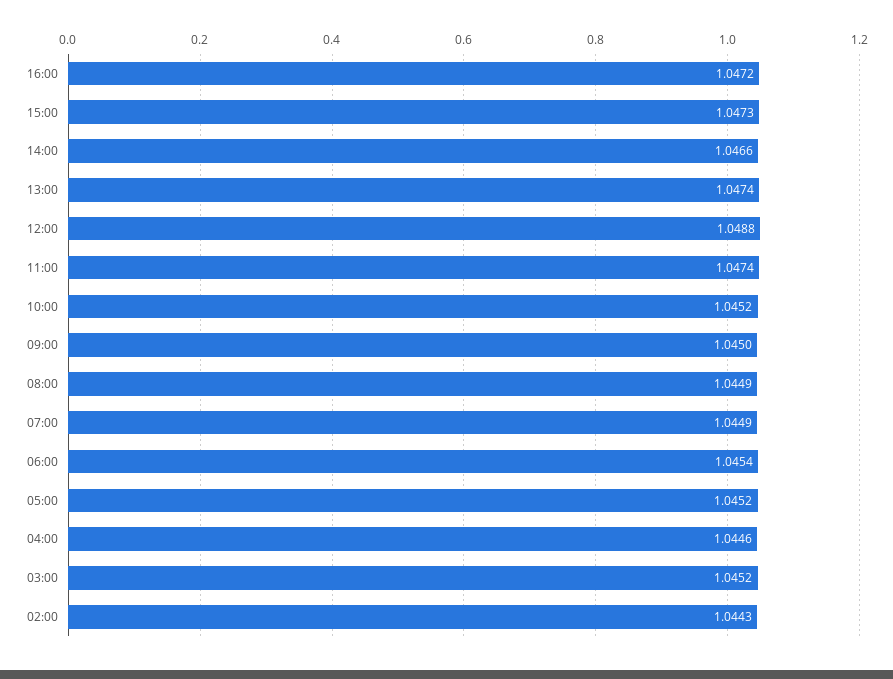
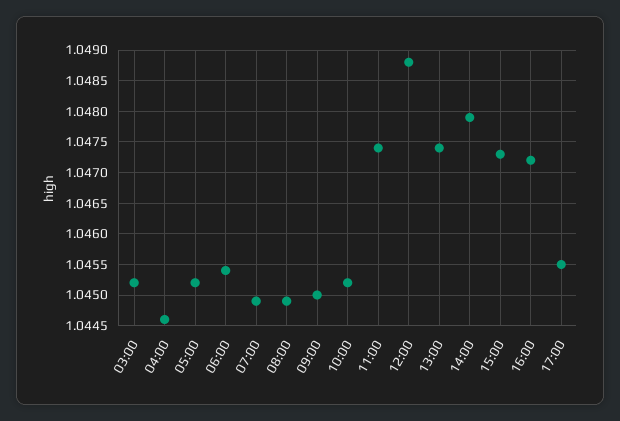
14:00: 1.0466 -> 1.0479
02:00: 1.0443 -> none
17:00: none -> 1.0455

